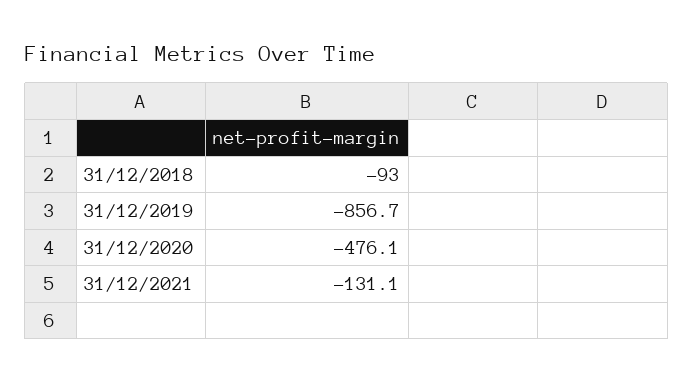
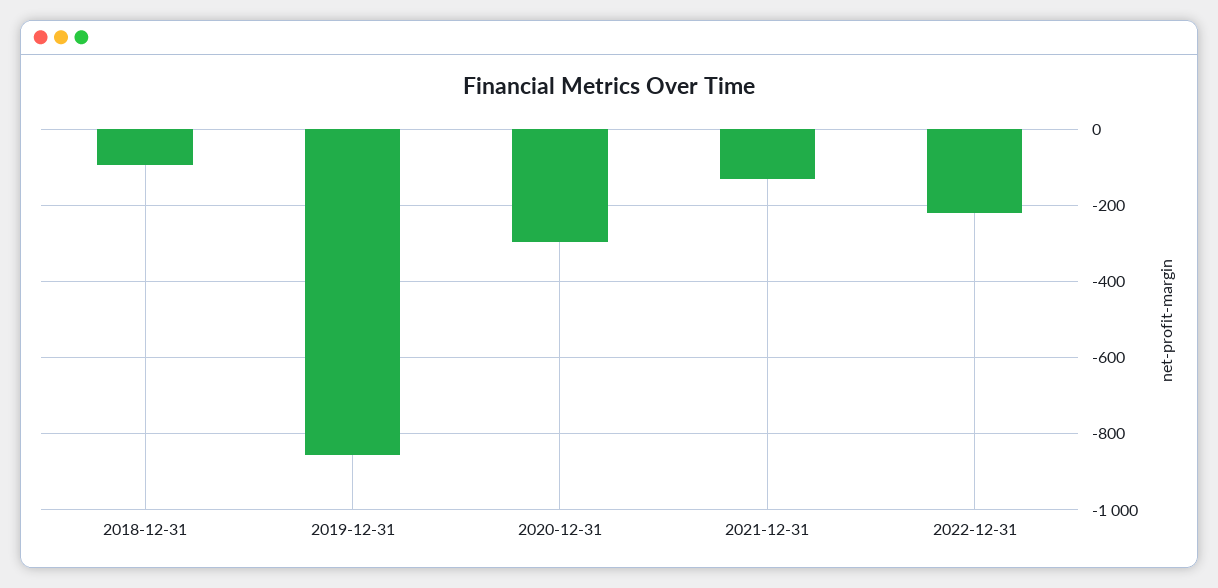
31/12/2020: -476.1 -> -300
2022-12-31: none -> -220

